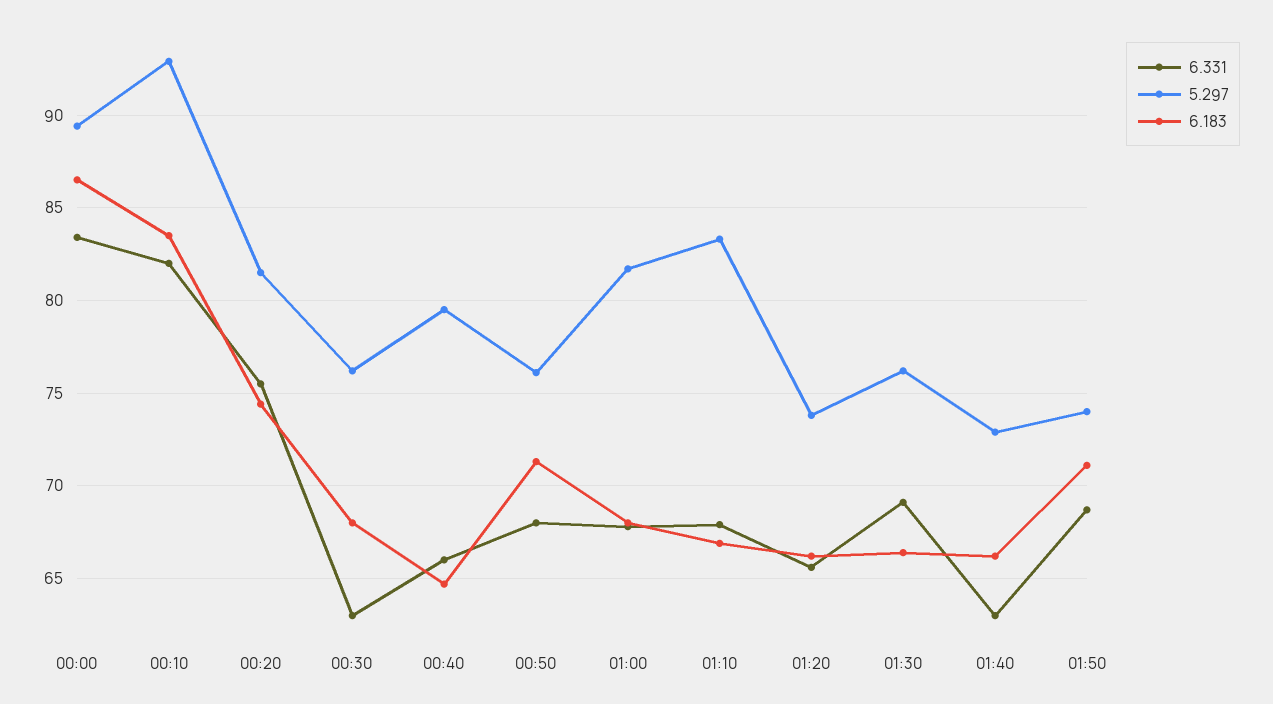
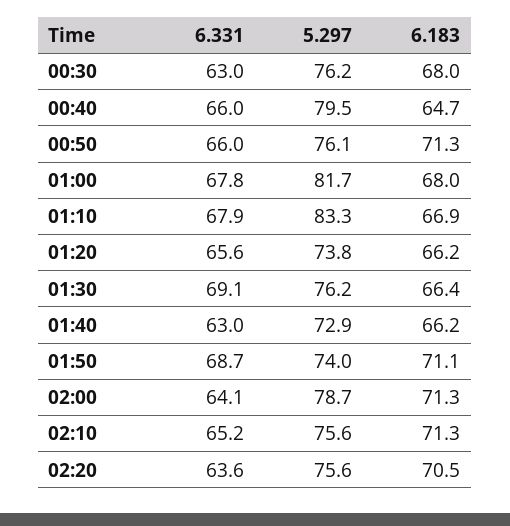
6.331, 00:00: 83.5 -> none
5.297, 00:00: 89.5 -> none
6.183, 00:00: 86.5 -> none
6.331, 00:10: 82 -> none
5.297, 00:10: 93 -> none
6.183, 00:10: 83.5 -> none
6.331, 00:20: 75.5 -> none
5.297, 00:20: 81.5 -> none
6.183, 00:20: 74.5 -> none
6.331, 00:50: 68 -> 66
6.331, 02:00: none -> 64.1
5.297, 02:00: none -> 78.7
6.183, 02:00: none -> 71.3
6.331, 02:10: none -> 65.2
5.297, 02:10: none -> 75.6
6.183, 02:10: none -> 71.3
6.331, 02:20: none -> 63.6
5.297, 02:20: none -> 75.6
6.183, 02:20: none -> 70.5

